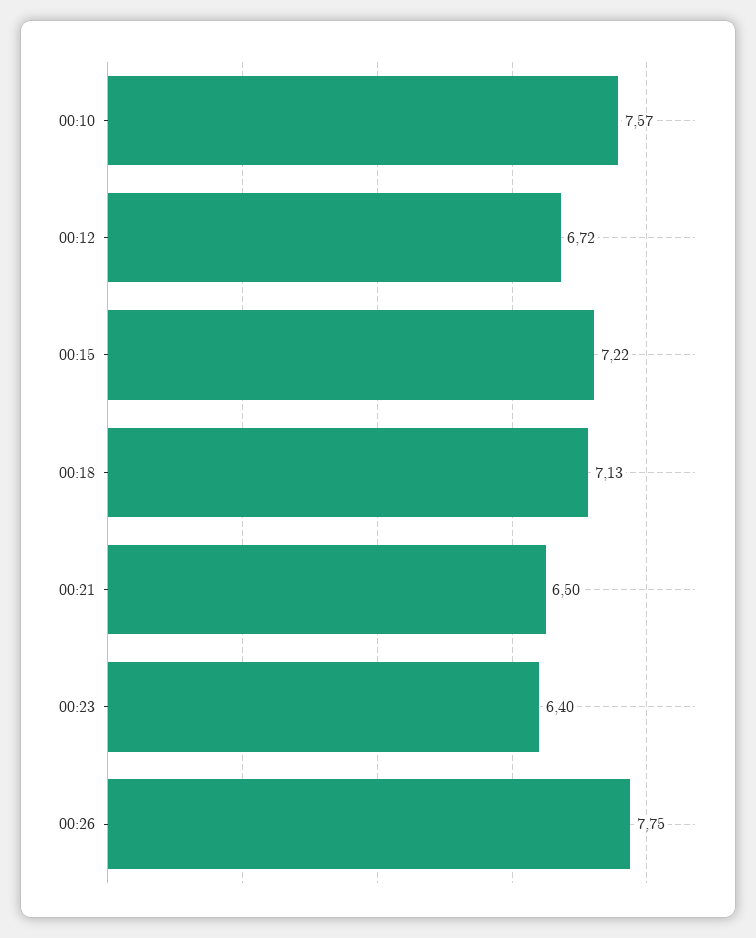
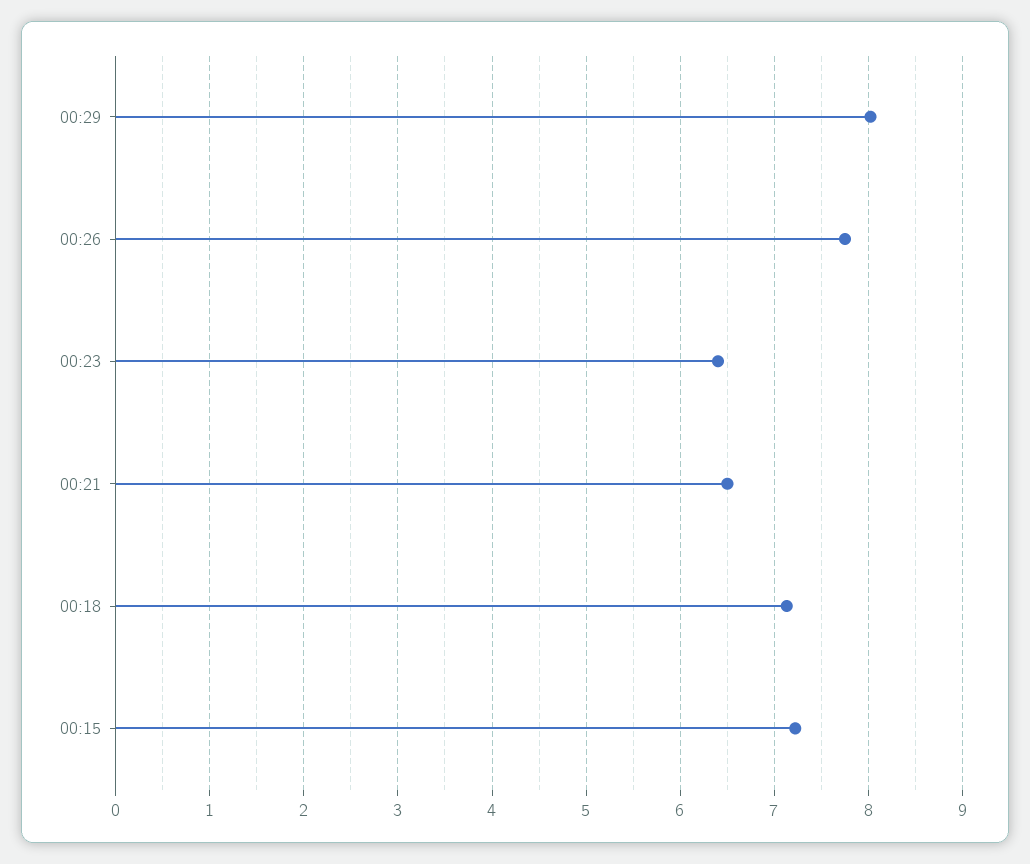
00:10: 7.57 -> none
00:12: 6.72 -> none
00:29: none -> 8

